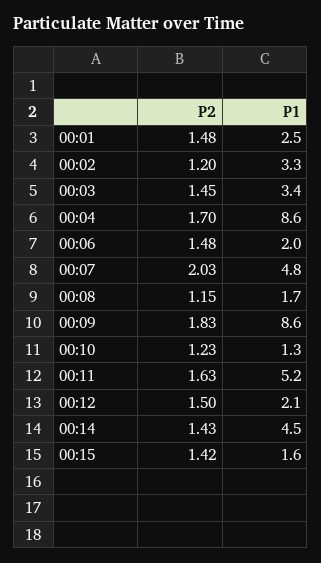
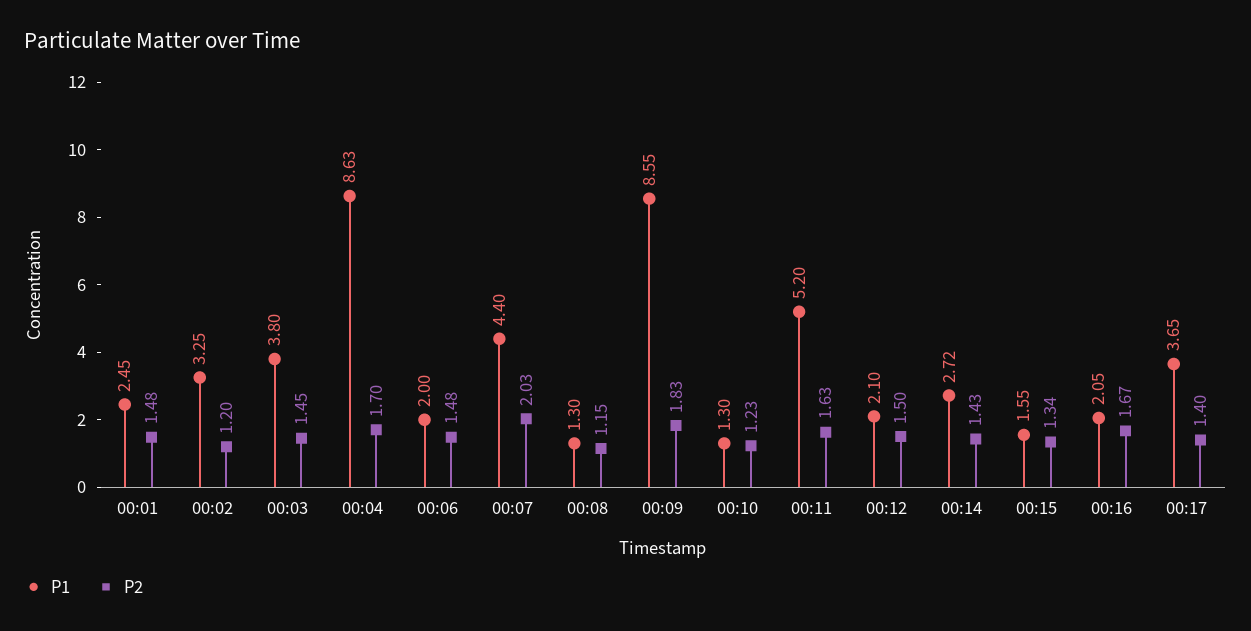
P1, 00:03: 3.4 -> 3.8
P1, 00:07: 4.8 -> 4.4
P1, 00:08: 1.7 -> 1.3
P1, 00:14: 4.5 -> 2.72
P2, 00:15: 1.42 -> 1.34
P1, 00:16: none -> 2.05
P2, 00:16: none -> 1.67
P1, 00:17: none -> 3.65
P2, 00:17: none -> 1.4

